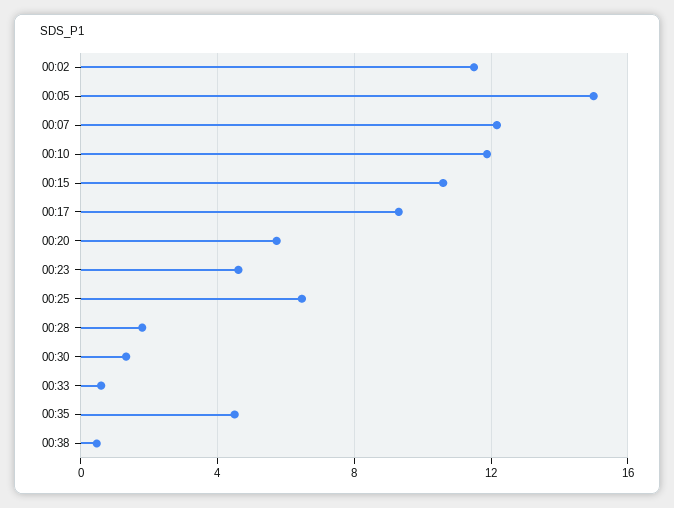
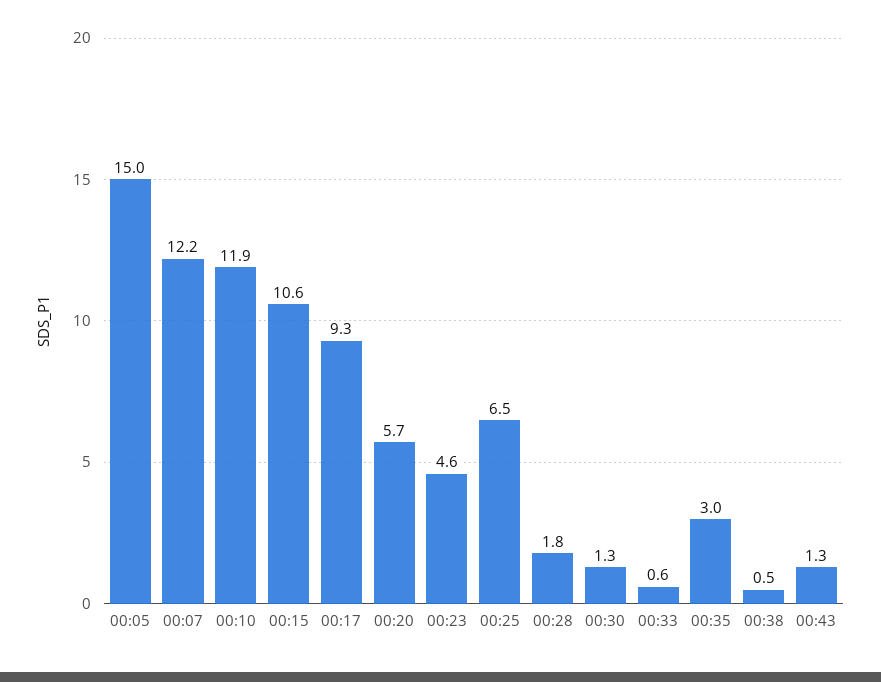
00:02: 11.5 -> none
00:35: 4.5 -> 3
00:43: none -> 1.3

